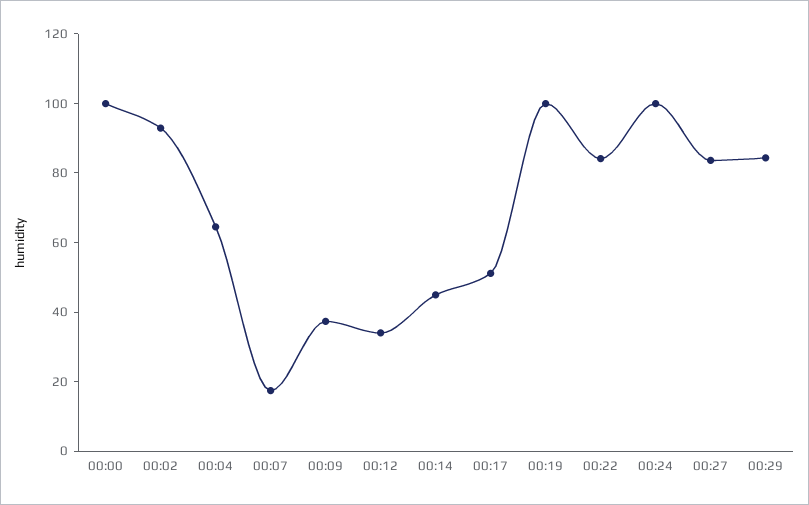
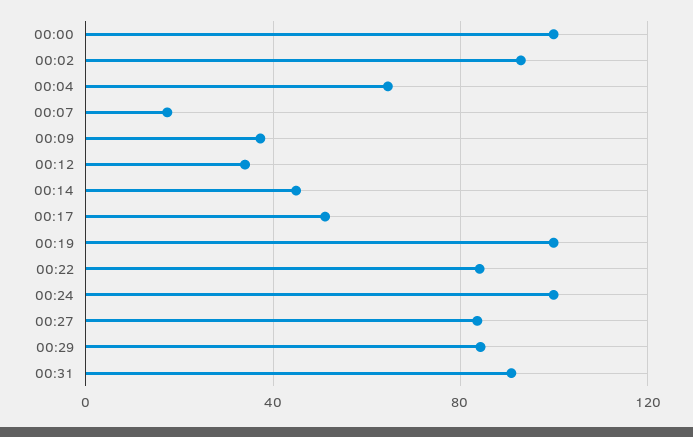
00:31: none -> 90

